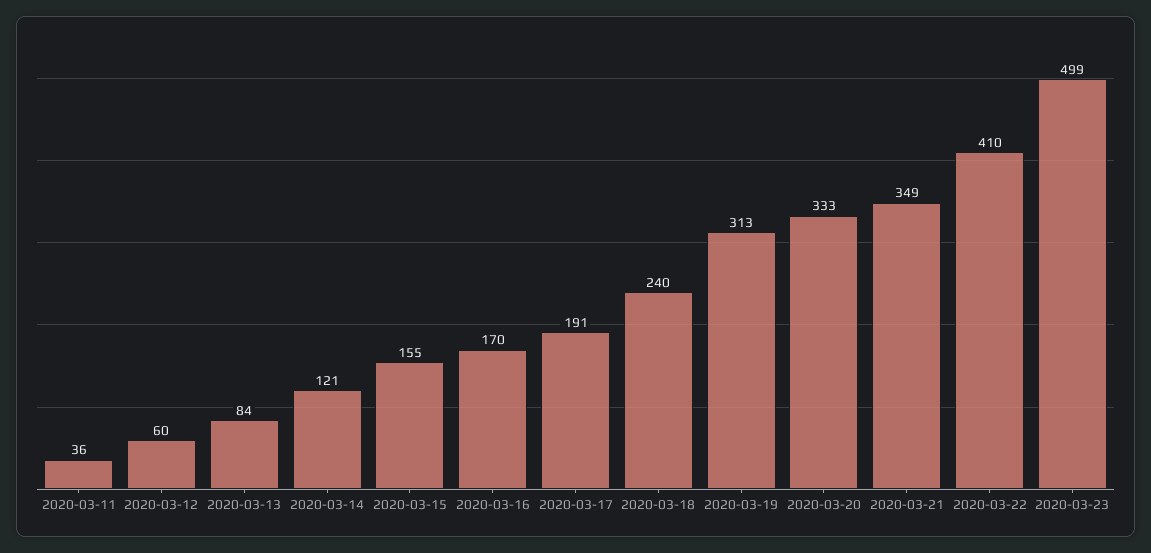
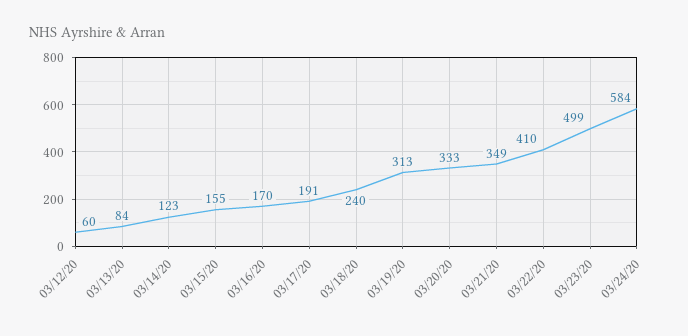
2020-03-11: 36 -> none
2020-03-14: 121 -> 123
03/24/20: none -> 584

